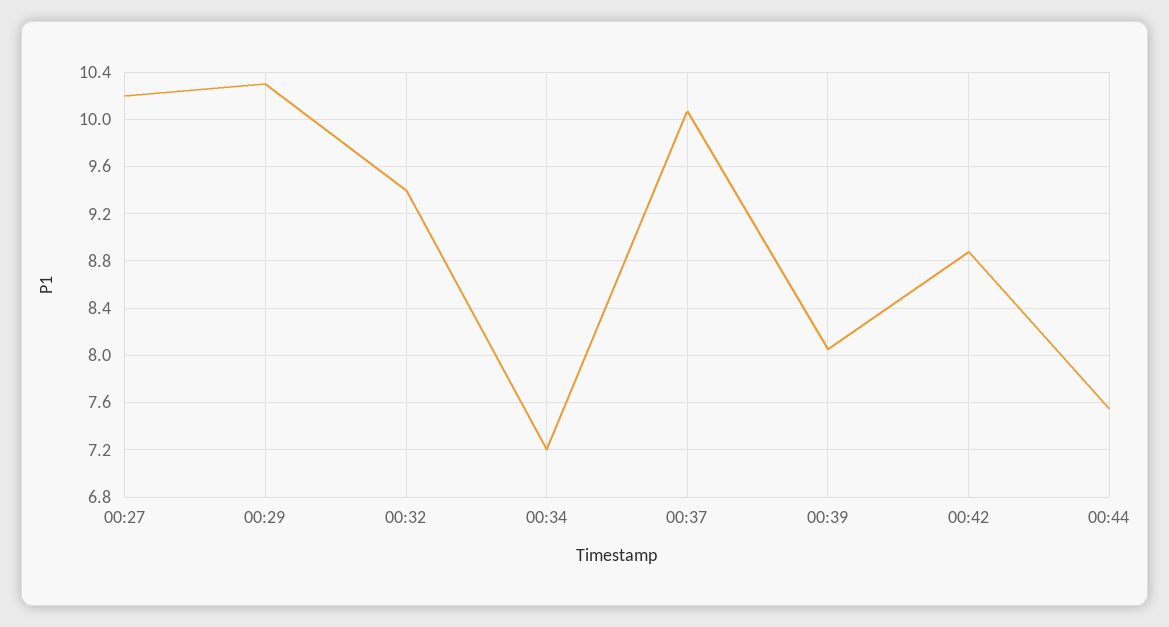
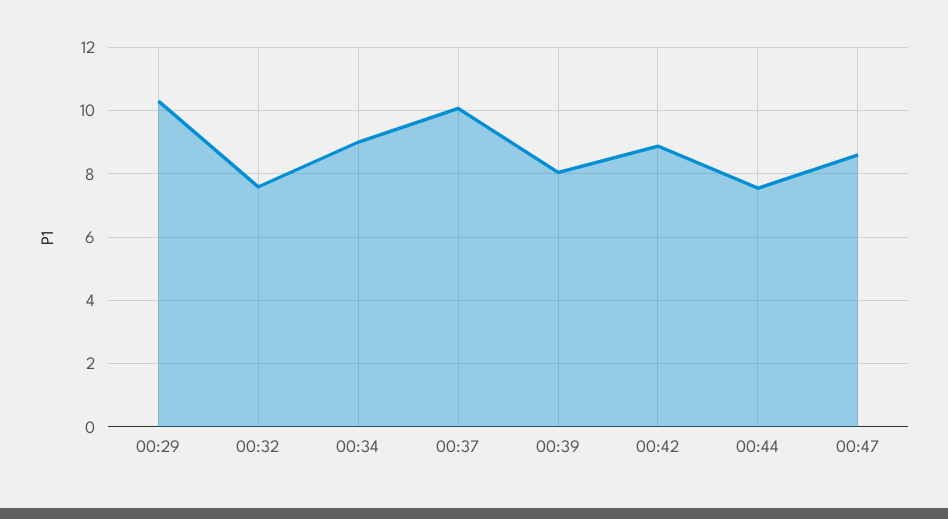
00:27: 10.2 -> none
00:32: 9.4 -> 7.6
00:34: 7.2 -> 9
00:47: none -> 8.6

